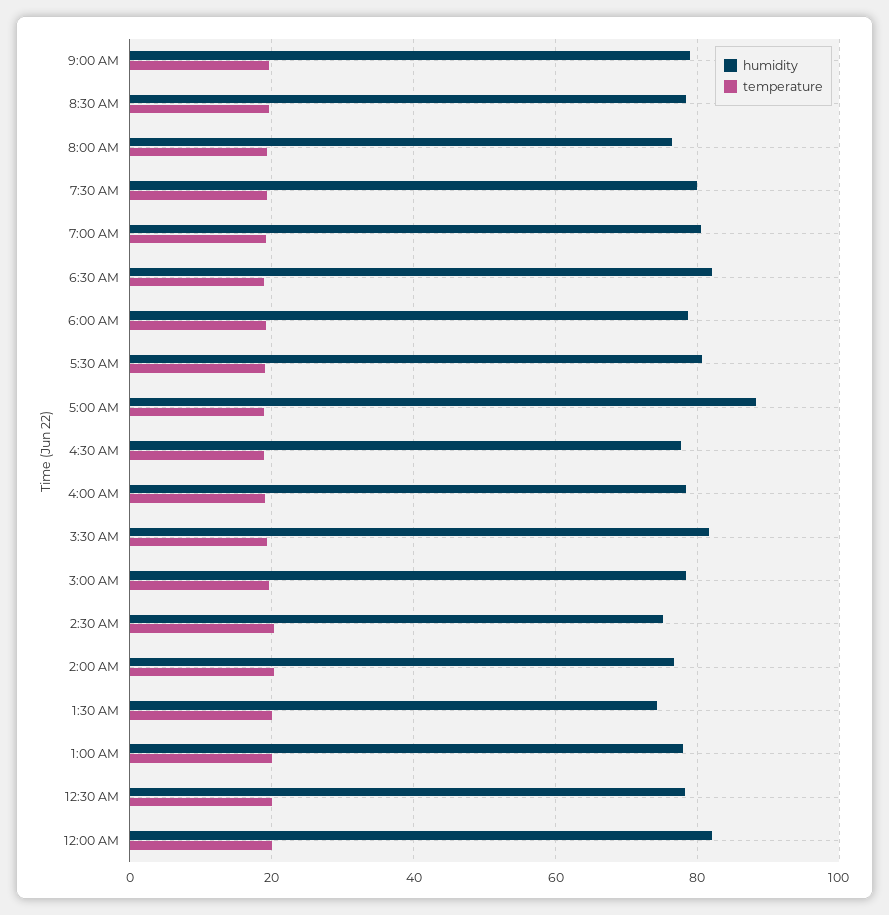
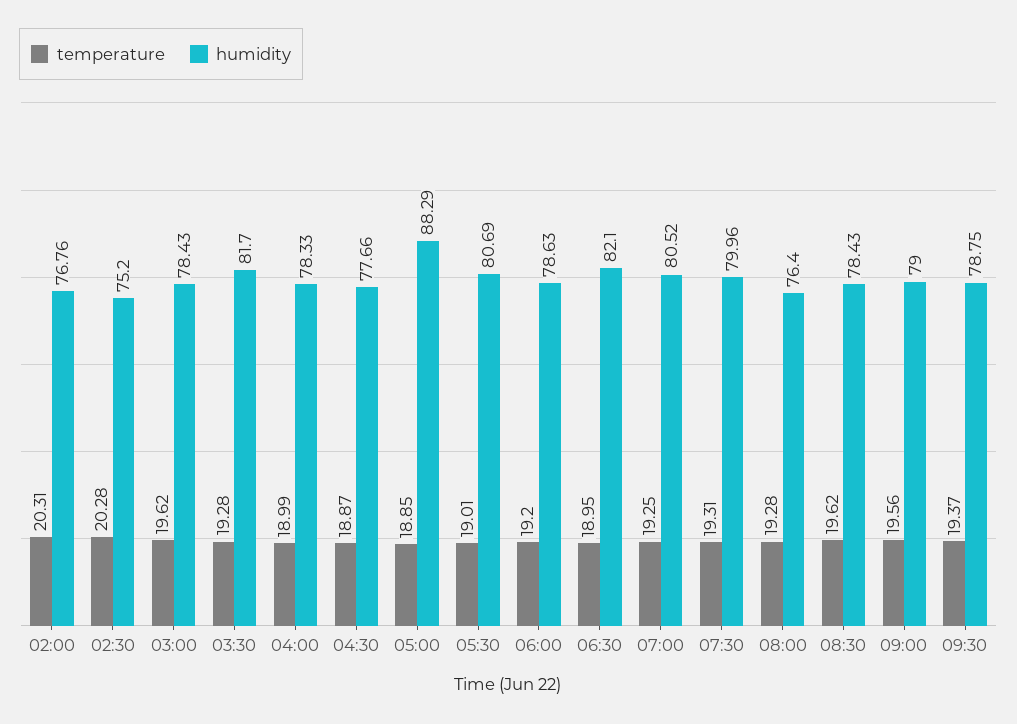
humidity, 1:30 AM: 74 -> none
temperature, 1:30 AM: 20 -> none
humidity, 1:00 AM: 78 -> none
temperature, 1:00 AM: 20 -> none
humidity, 12:30 AM: 78 -> none
temperature, 12:30 AM: 20 -> none
humidity, 12:00 AM: 82 -> none
temperature, 12:00 AM: 20 -> none
temperature, 09:30: none -> 19.37
humidity, 09:30: none -> 78.75

